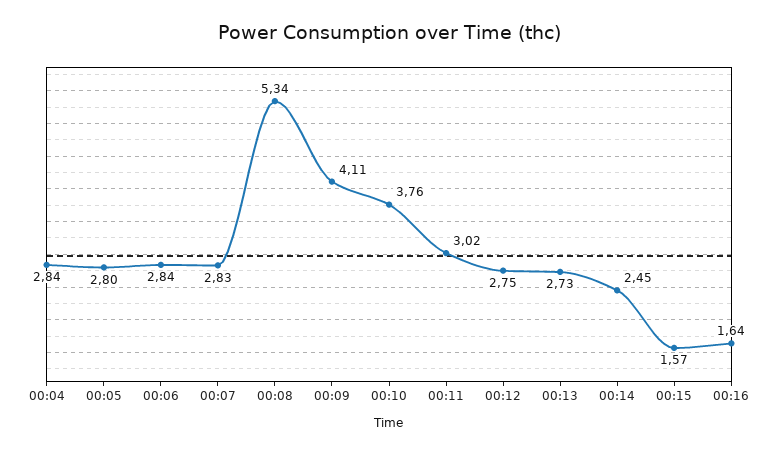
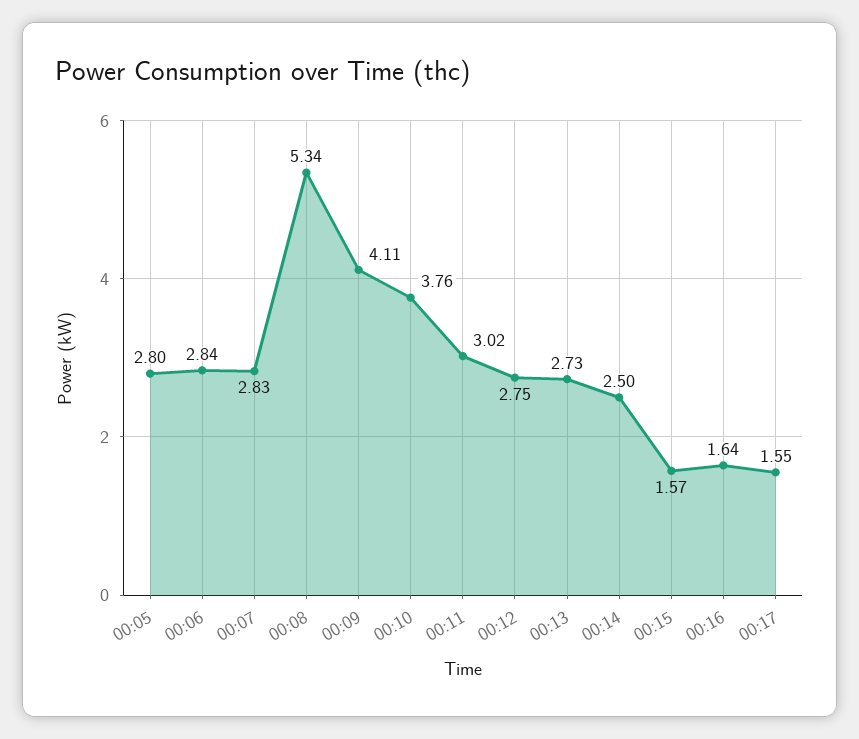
00:04: 2.84 -> none
00:14: 2.45 -> 2.5
00:17: none -> 1.55

